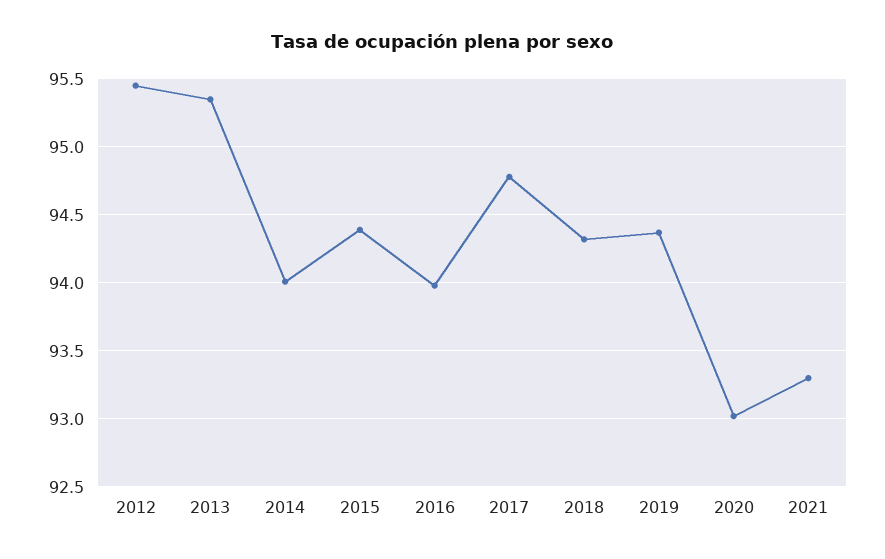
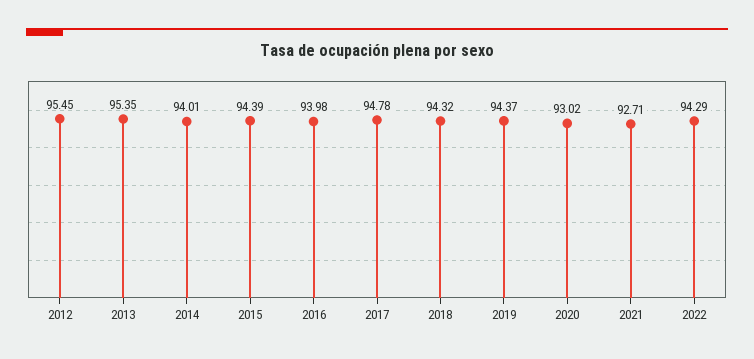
2021: 93.3 -> 92.71
2022: none -> 94.29

